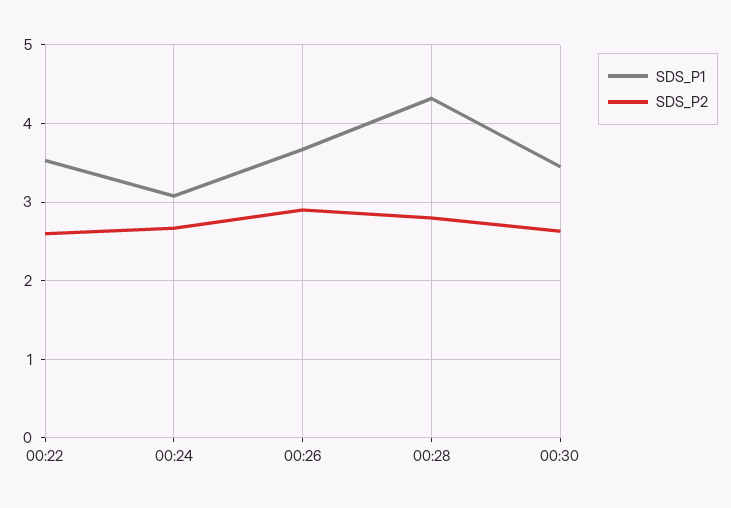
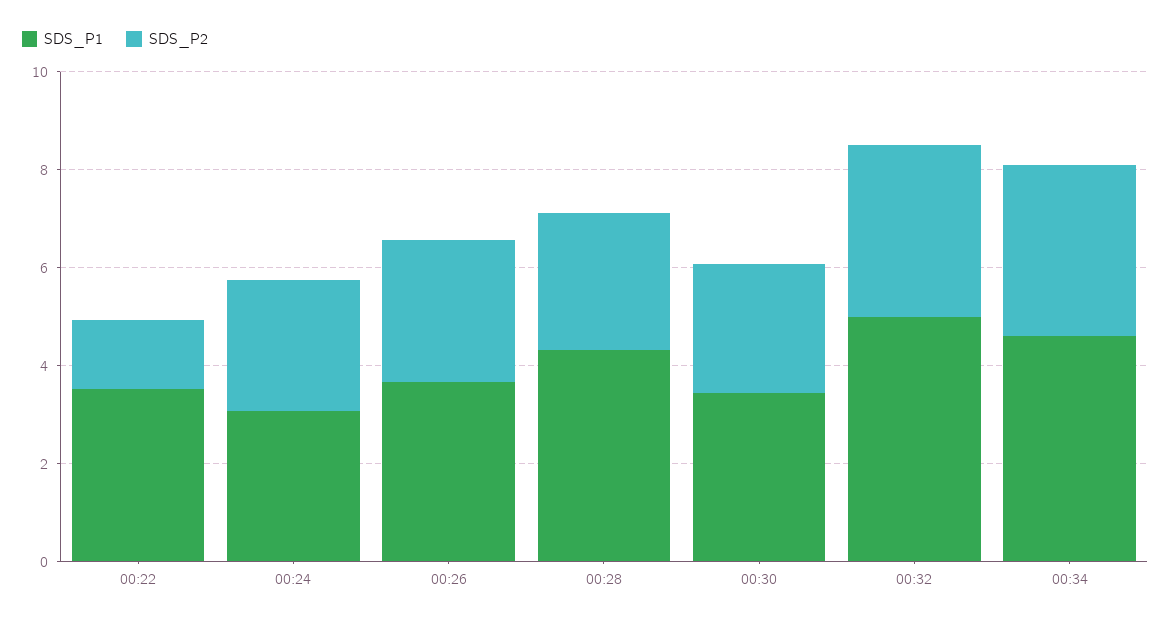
SDS_P2, 00:22: 2.6 -> 1.5
SDS_P1, 00:32: none -> 5
SDS_P2, 00:32: none -> 3.5
SDS_P1, 00:34: none -> 4.5
SDS_P2, 00:34: none -> 3.5

